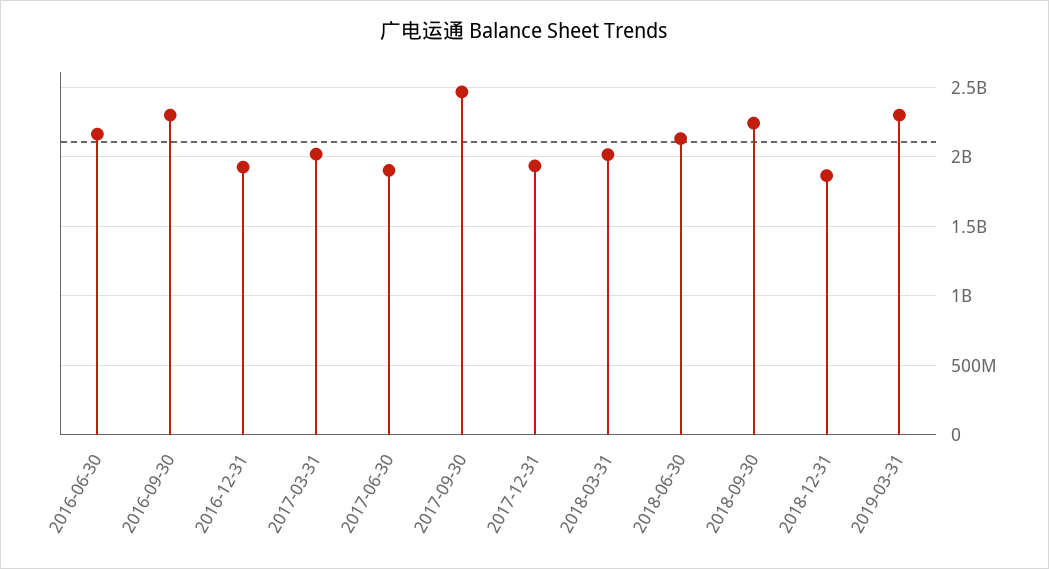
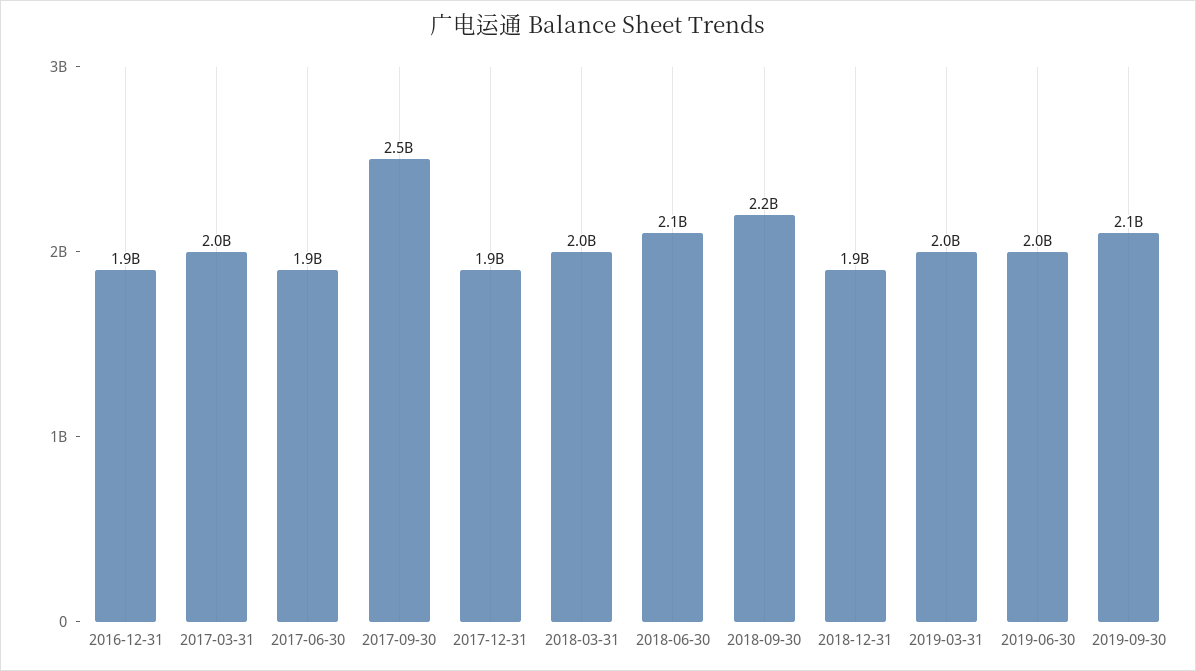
2016-06-30: 2150000000 -> none
2016-09-30: 2300000000 -> none
2019-03-31: 2300000000 -> 2000000000
2019-06-30: none -> 2000000000
2019-09-30: none -> 2100000000

